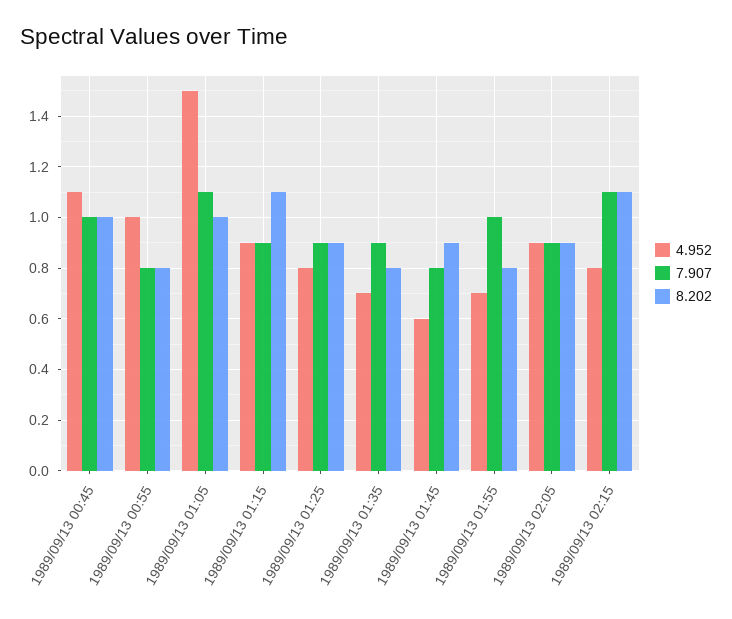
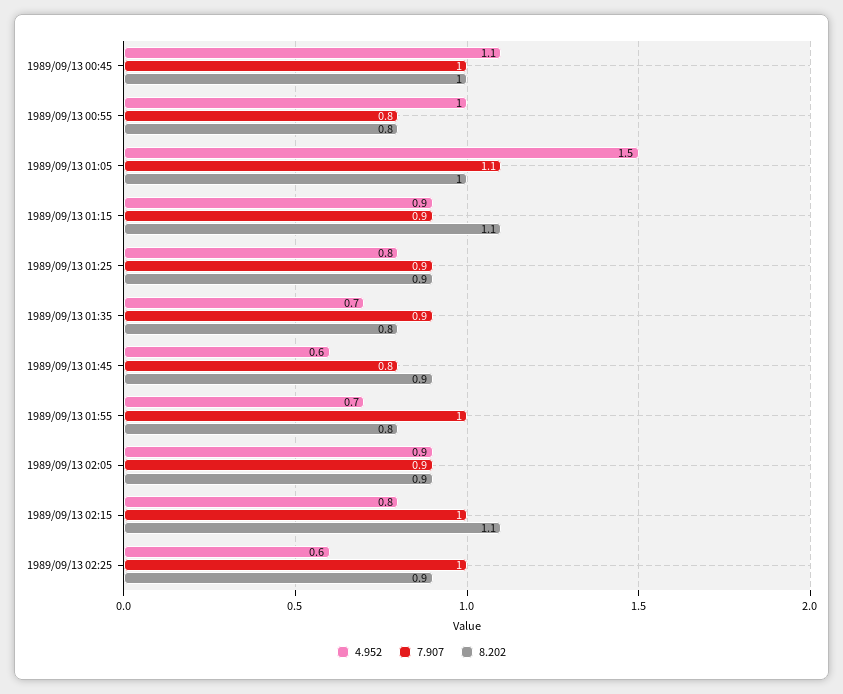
7.907, 1989/09/13 02:15: 1.1 -> 1
4.952, 1989/09/13 02:25: none -> 0.6
7.907, 1989/09/13 02:25: none -> 1
8.202, 1989/09/13 02:25: none -> 0.9

